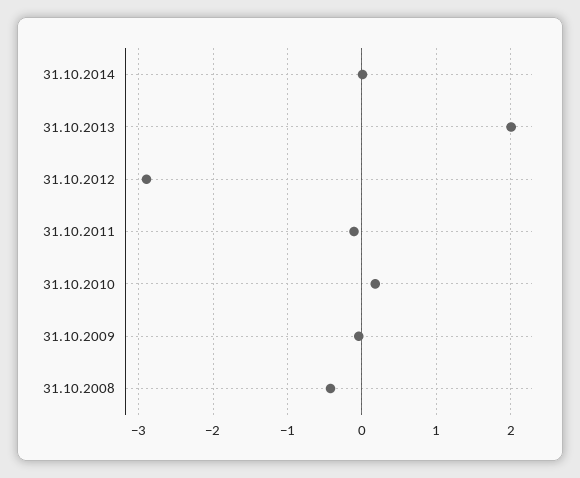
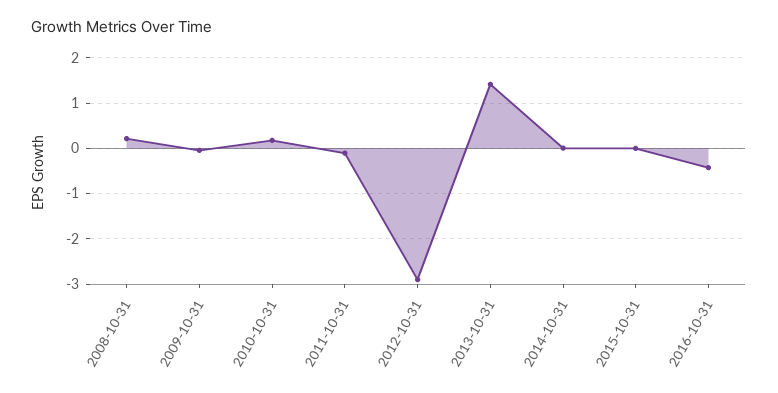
31.10.2013: 2 -> 1.4
31.10.2008: -0.4 -> 0.2
2015-10-31: none -> 0
2016-10-31: none -> -0.4

